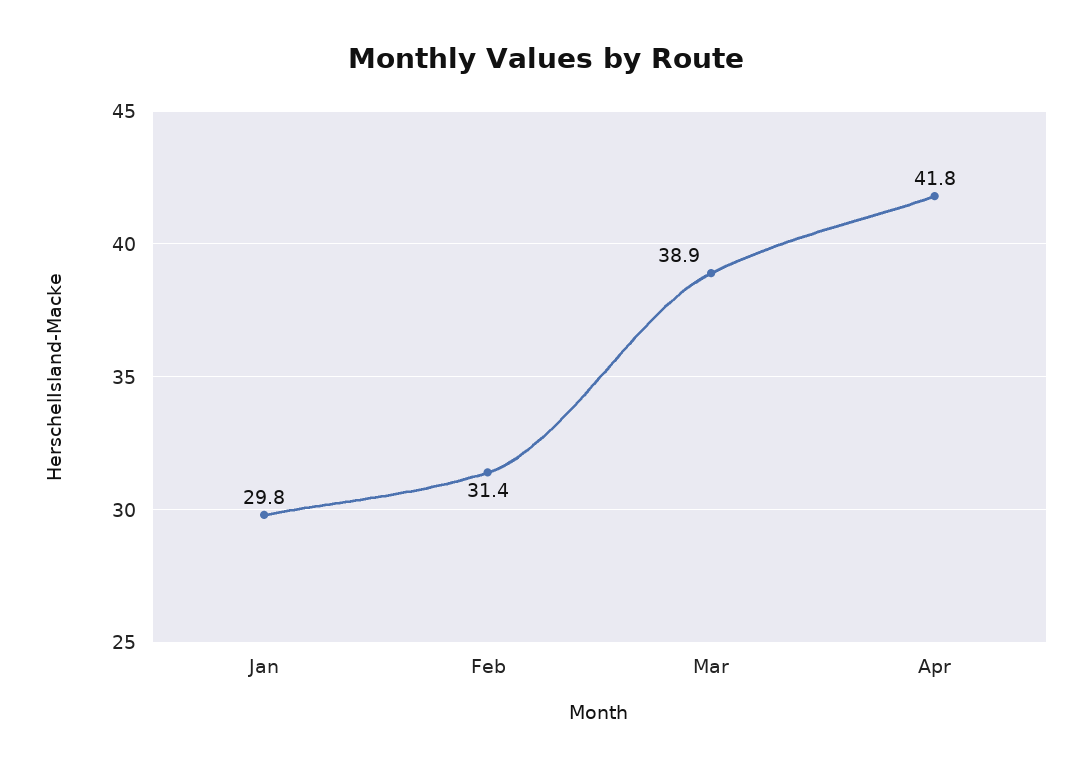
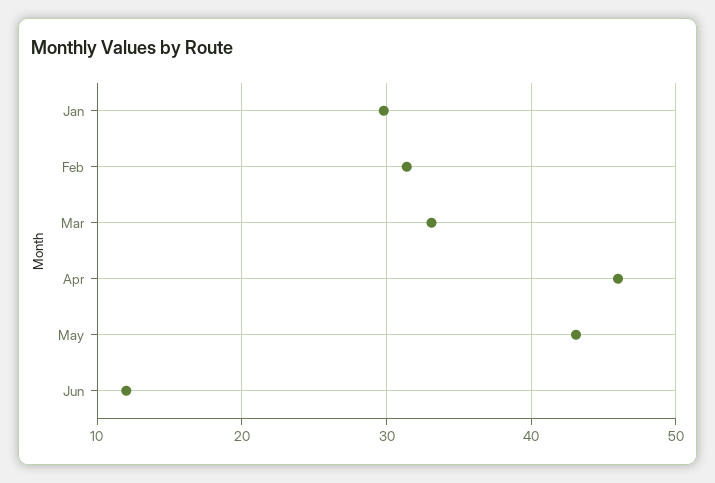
Mar: 38.9 -> 33
Apr: 41.8 -> 46
May: none -> 43
Jun: none -> 12

